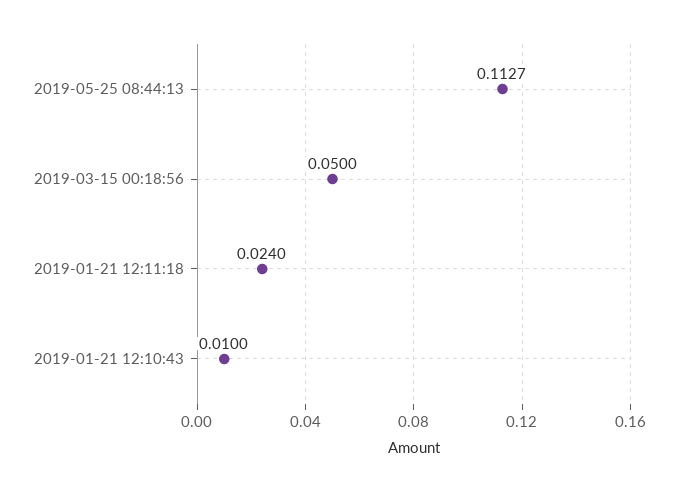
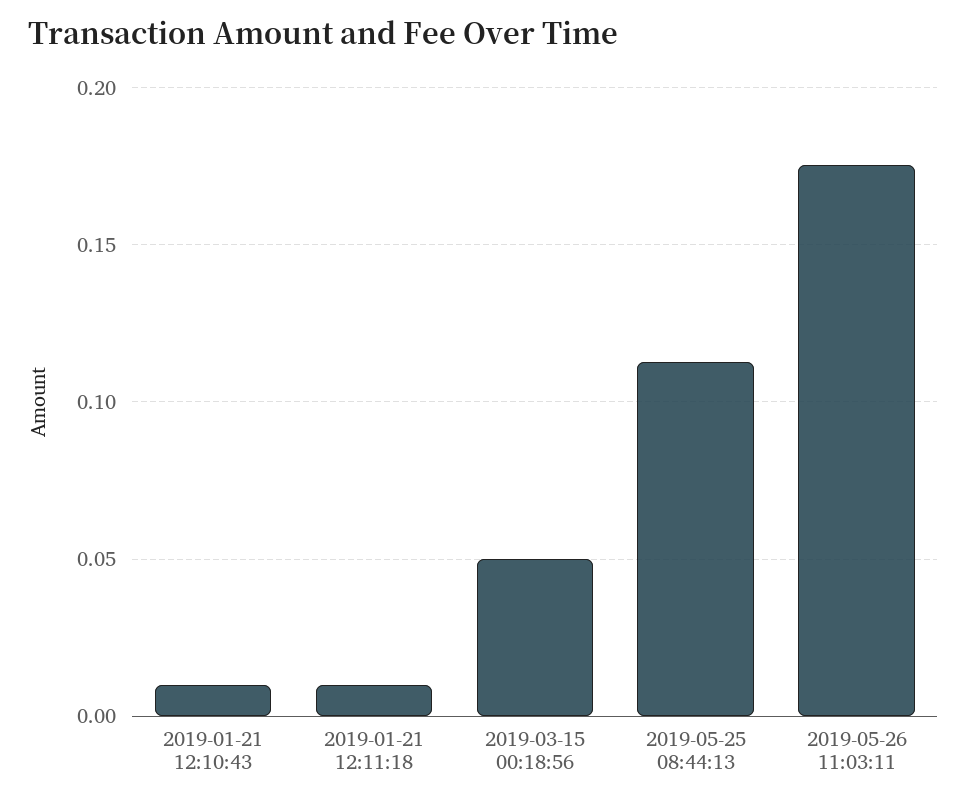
2019-01-21 12:11:18: 0.024 -> 0.01
2019-05-26 11:03:11: none -> 0.175

